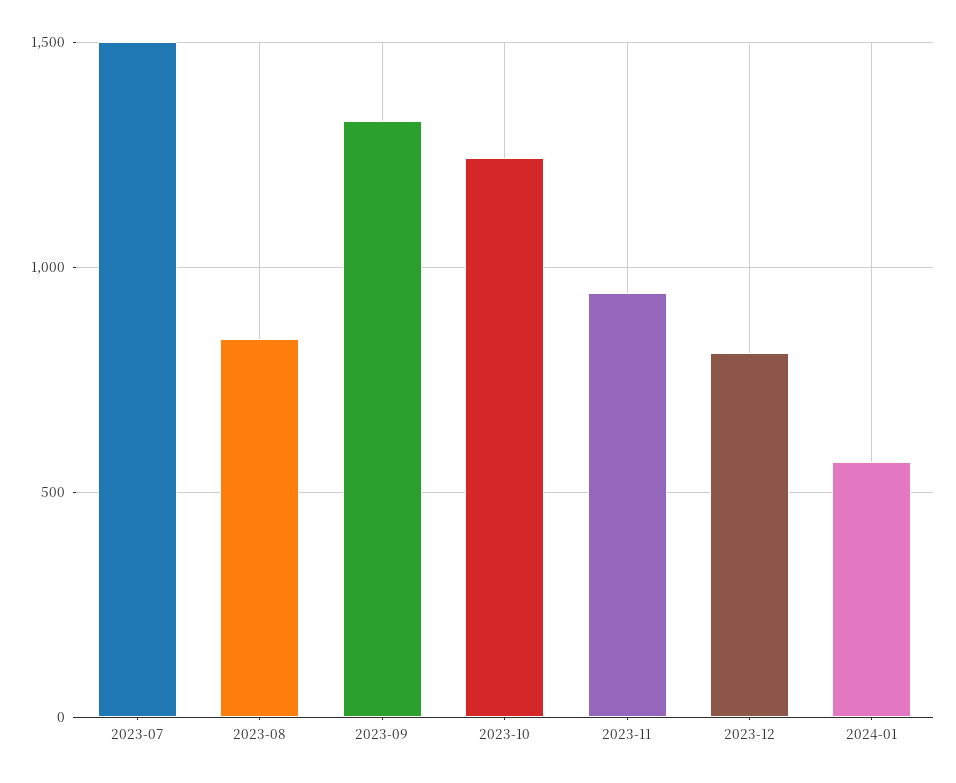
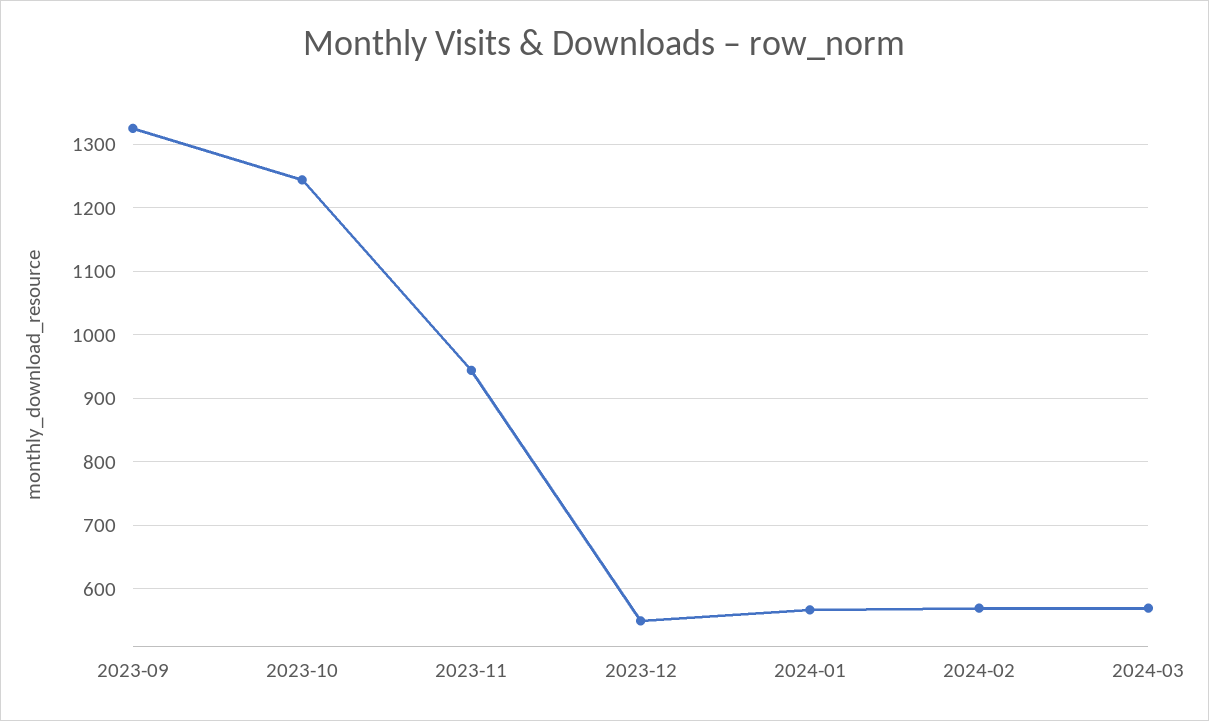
2023-07: 1500 -> none
2023-08: 850 -> none
2023-12: 800 -> 550
2024-02: none -> 570
2024-03: none -> 570

